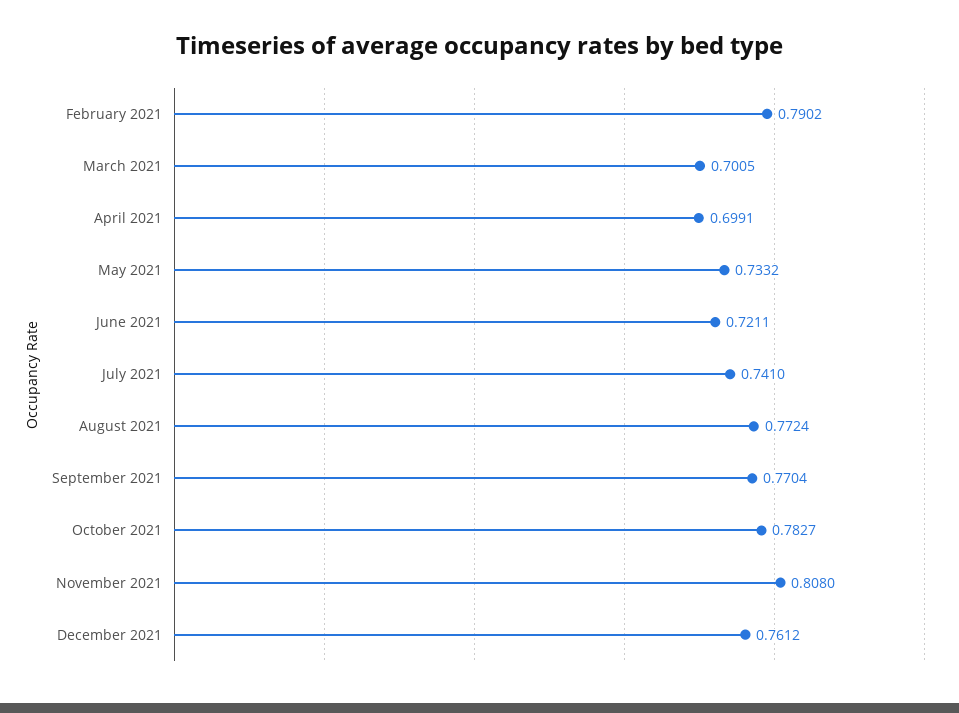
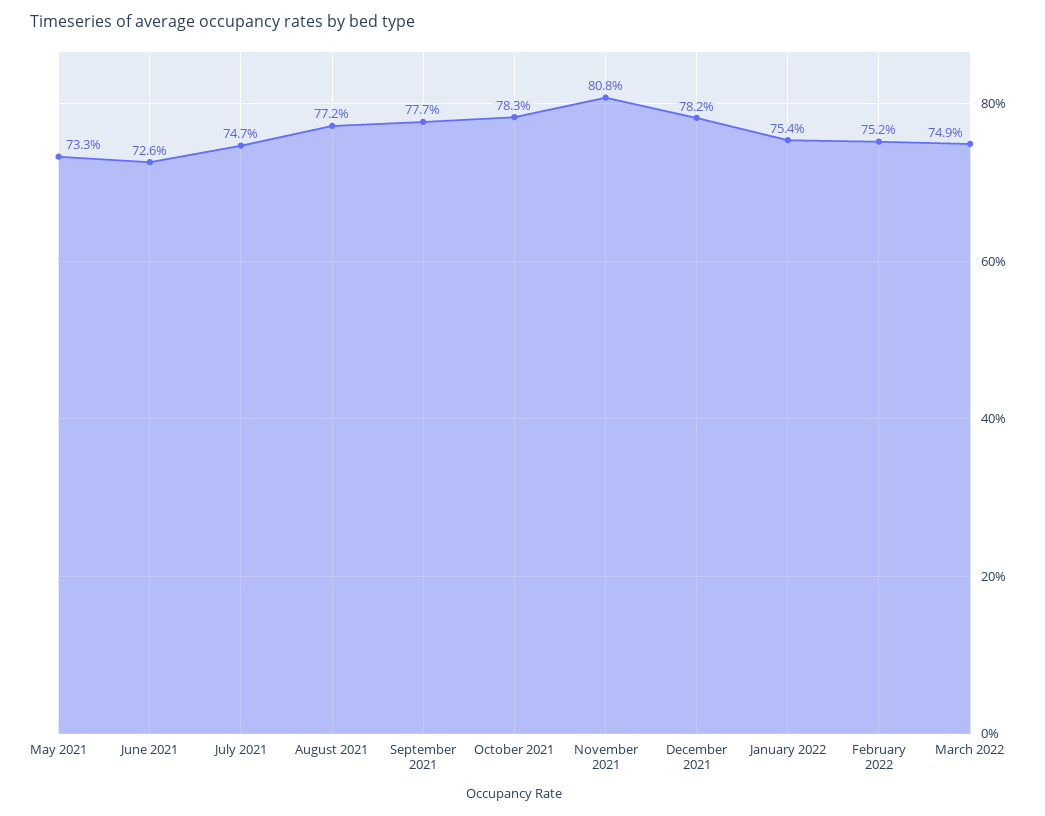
February 2021: 0.7902 -> none
March 2021: 0.7005 -> none
April 2021: 0.6991 -> none
June 2021: 0.7211 -> 0.726
July 2021: 0.741 -> 0.747
September 2021: 0.7704 -> 0.777
December 2021: 0.7612 -> 0.782
January 2022: none -> 0.754
February 2022: none -> 0.752
March 2022: none -> 0.749

